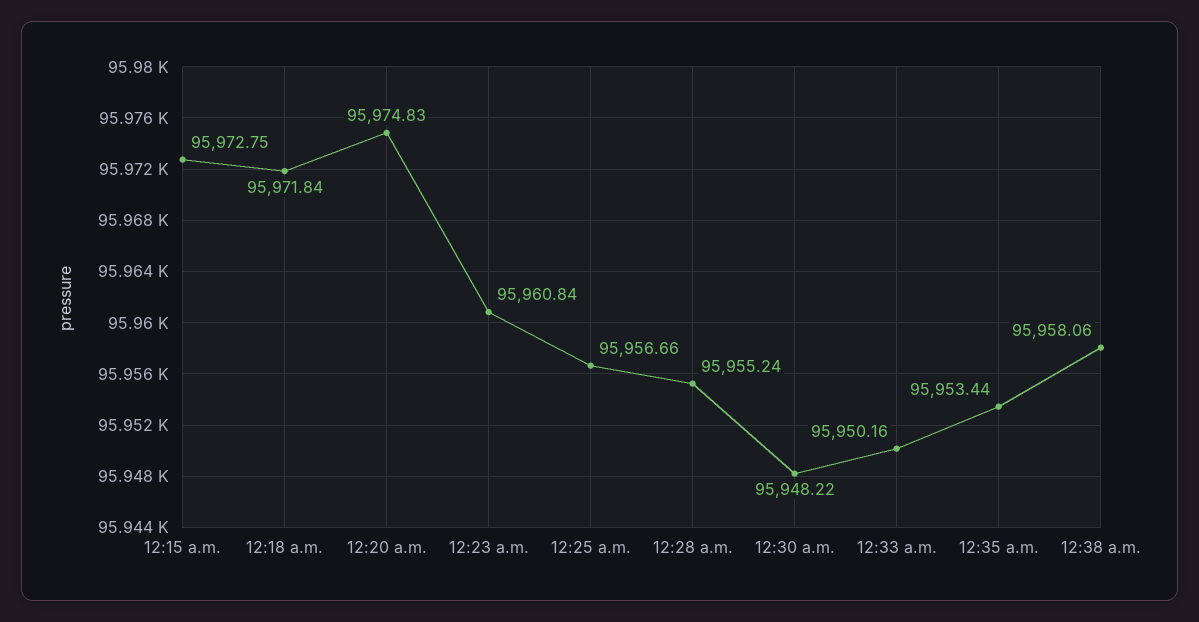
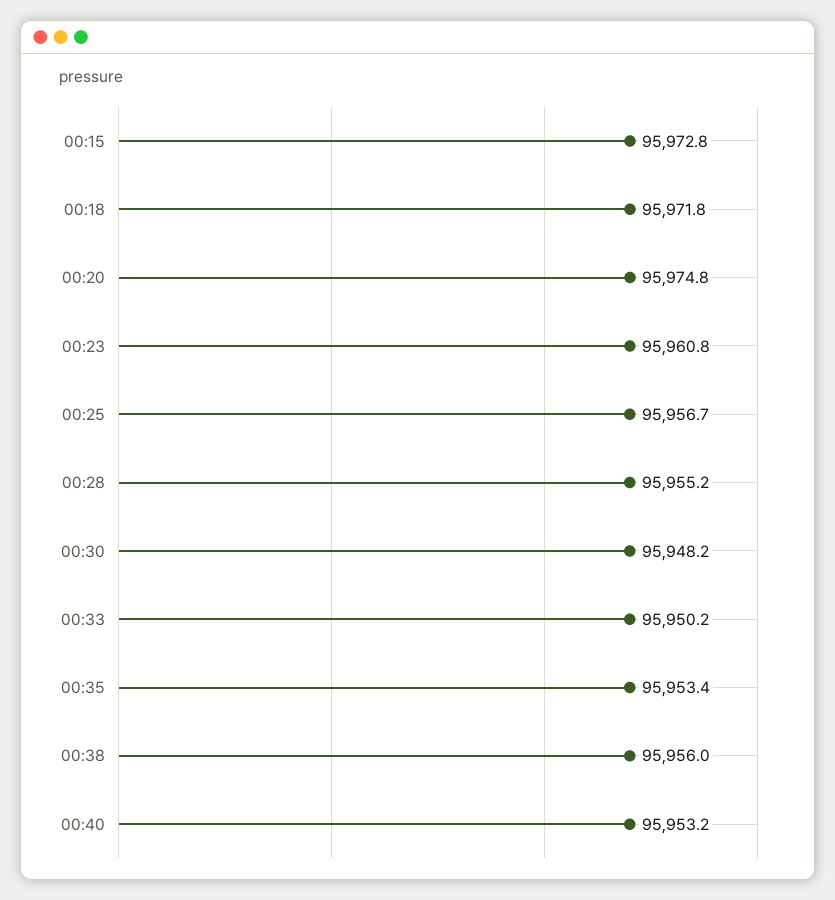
12:38 a.m.: 95958.06 -> 95956
00:40: none -> 95953.2

